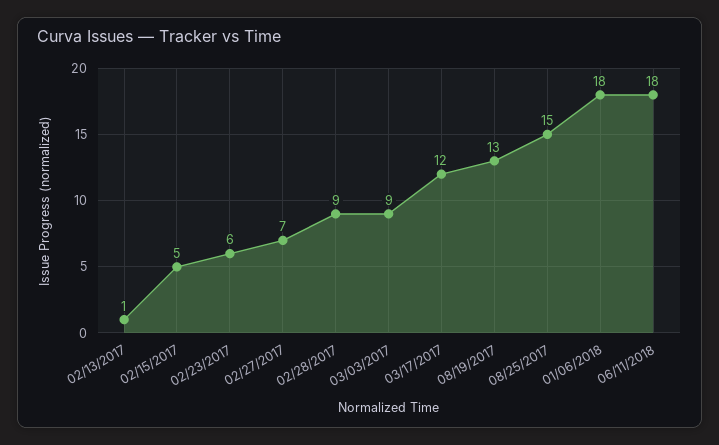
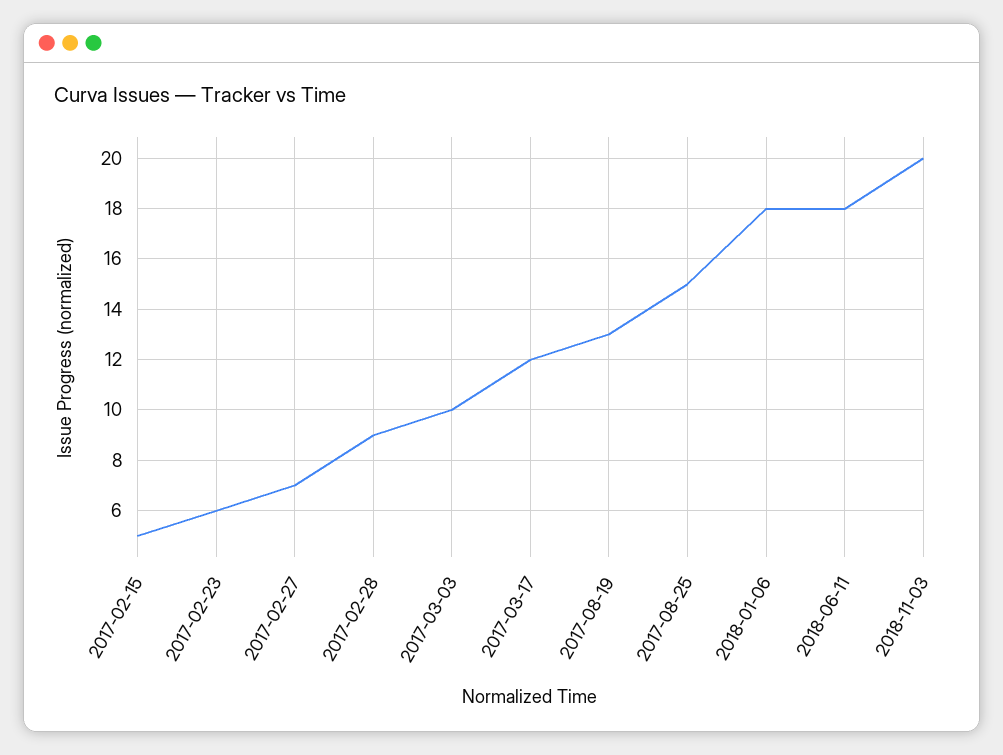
02/13/2017: 1 -> none
03/03/2017: 9 -> 10
2018-11-03: none -> 20

